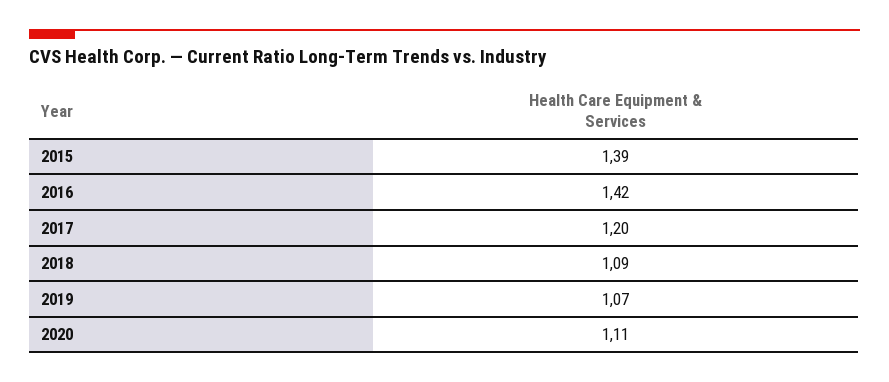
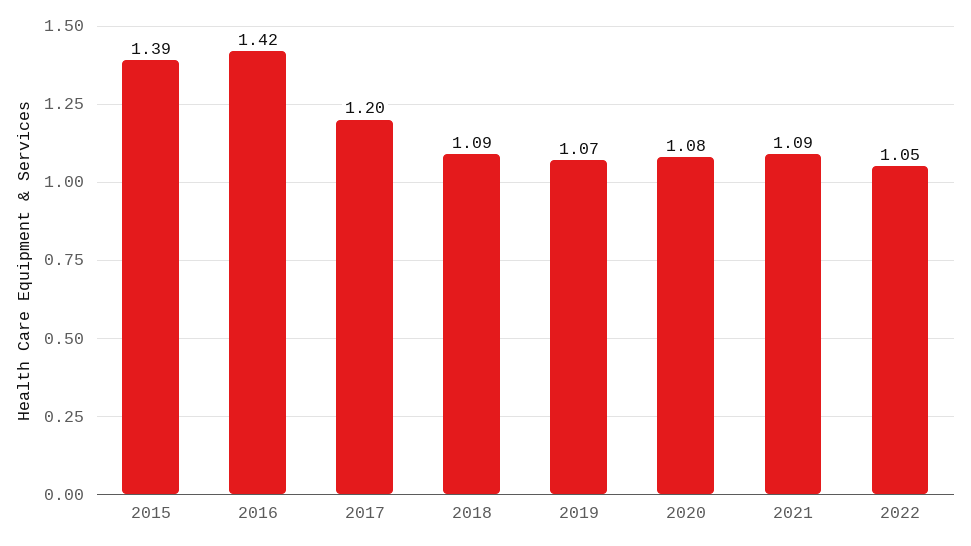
2020: 1.11 -> 1.08
2021: none -> 1.09
2022: none -> 1.05

